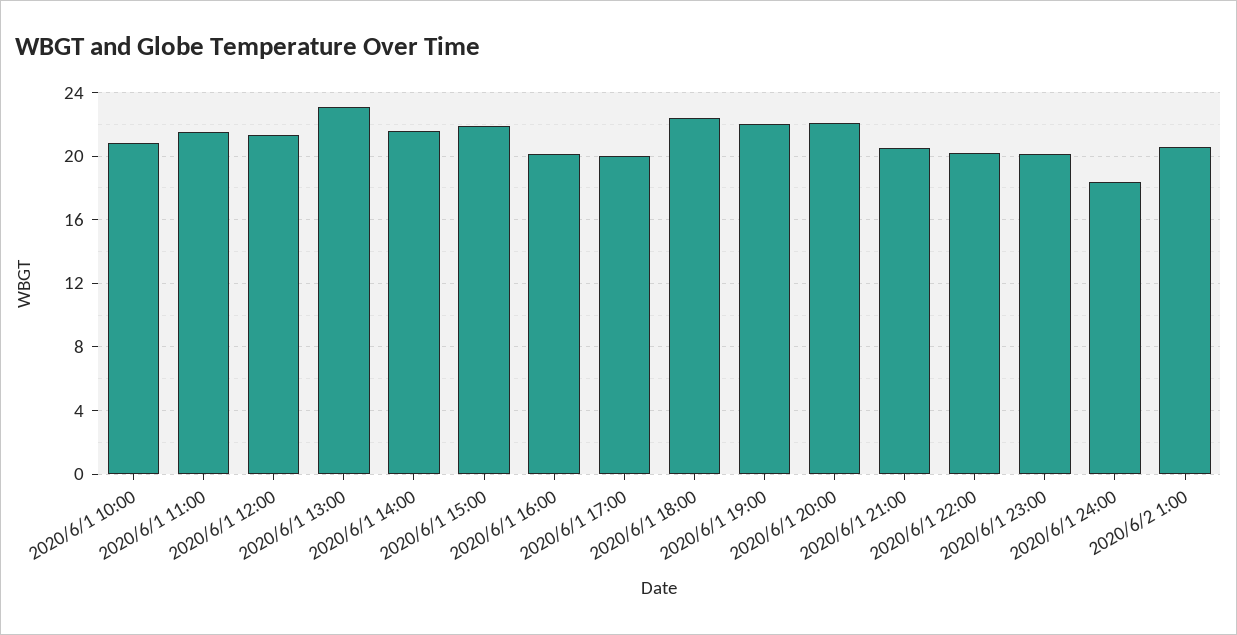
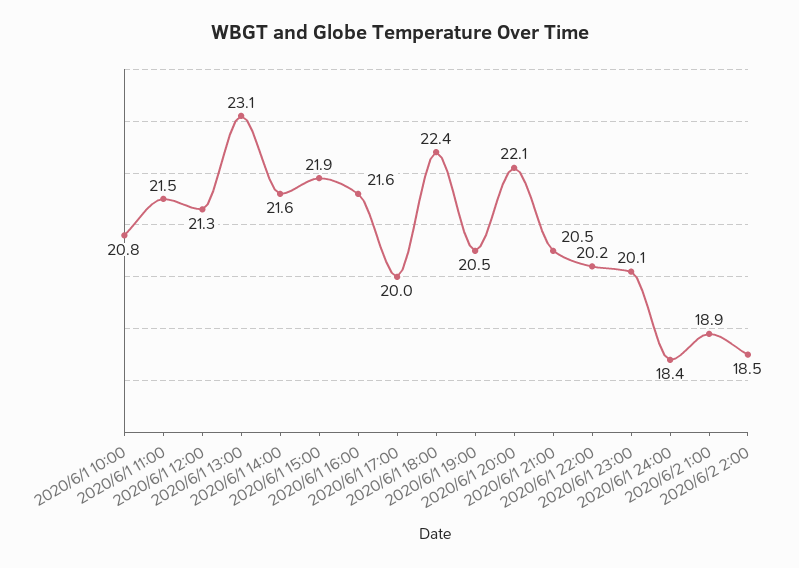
2020/6/1 16:00: 20 -> 21.6
2020/6/1 19:00: 22 -> 20.5
2020/6/2 1:00: 20.5 -> 18.9
2020/6/2 2:00: none -> 18.5

